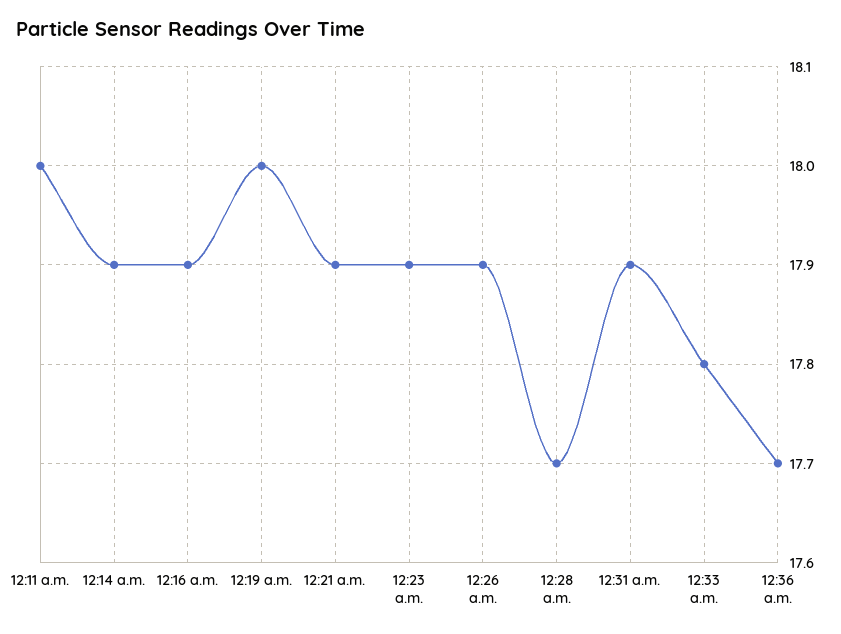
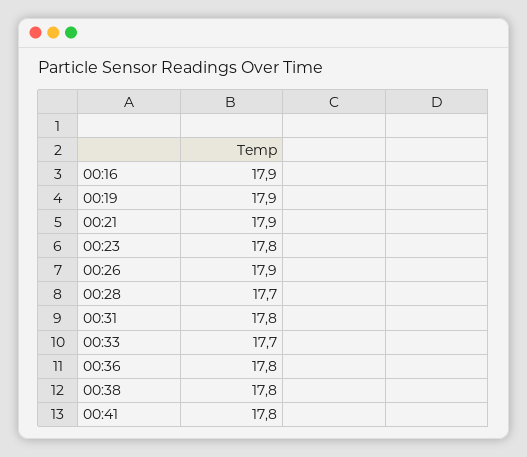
12:11 a.m.: 18 -> none
12:14 a.m.: 17.9 -> none
12:19 a.m.: 18 -> 17.9
12:23 a.m.: 17.9 -> 17.8
12:31 a.m.: 17.9 -> 17.8
12:33 a.m.: 17.8 -> 17.7
12:36 a.m.: 17.7 -> 17.8
00:38: none -> 17.8
00:41: none -> 17.8

